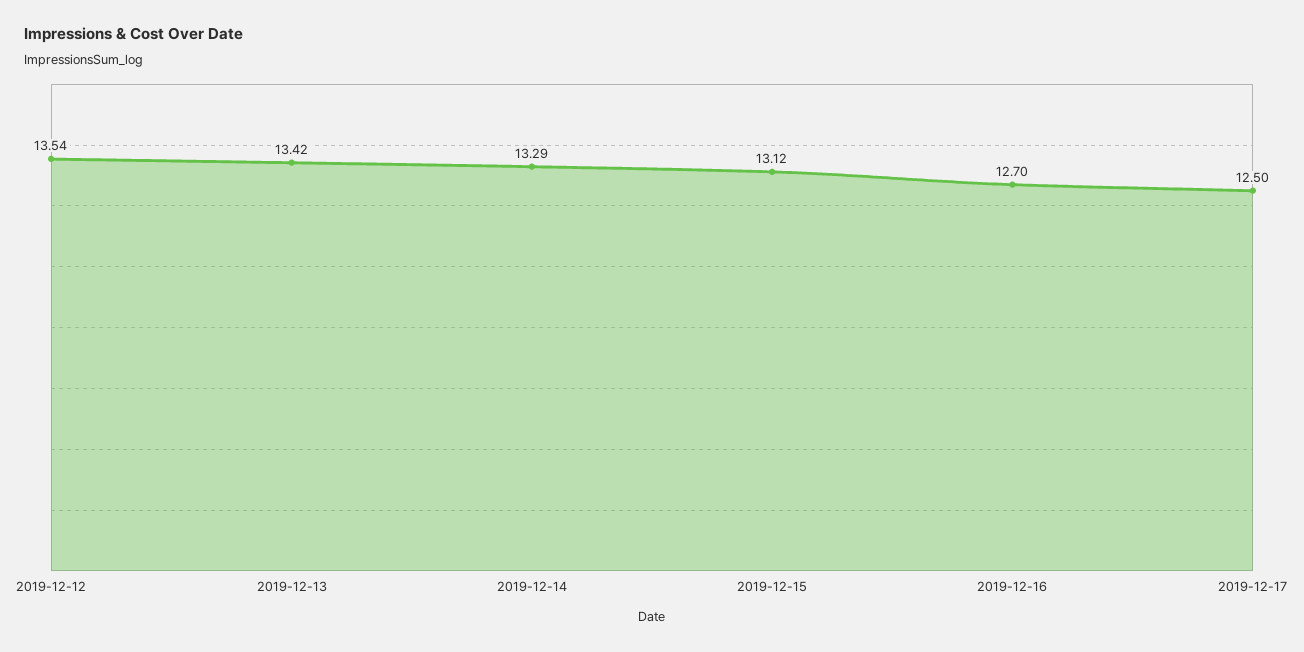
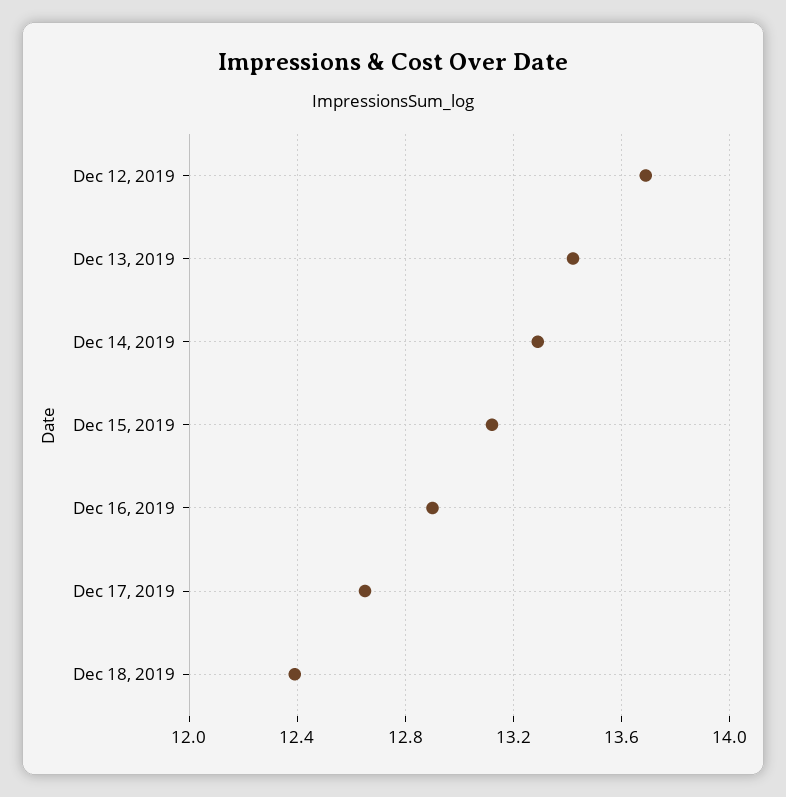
2019-12-12: 13.54 -> 13.7
2019-12-16: 12.7 -> 12.9
2019-12-17: 12.5 -> 12.65
Dec 18, 2019: none -> 12.4

